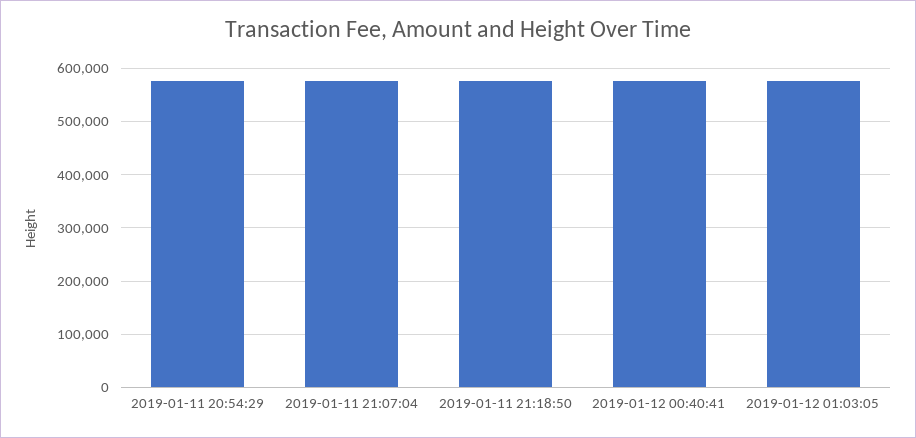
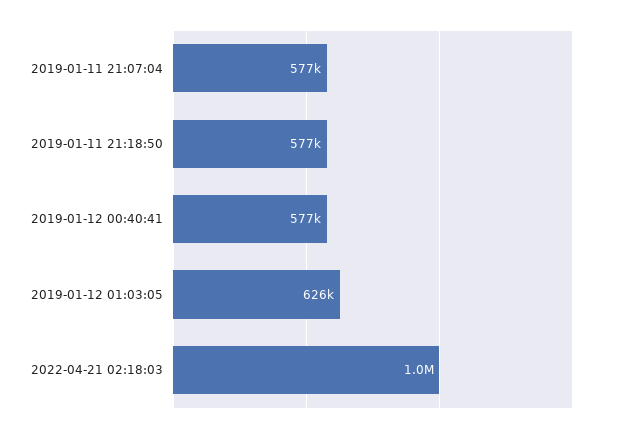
2019-01-11 20:54:29: 580000 -> none
2019-01-12 01:03:05: 580000 -> 626000
2022-04-21 02:18:03: none -> 1000000

